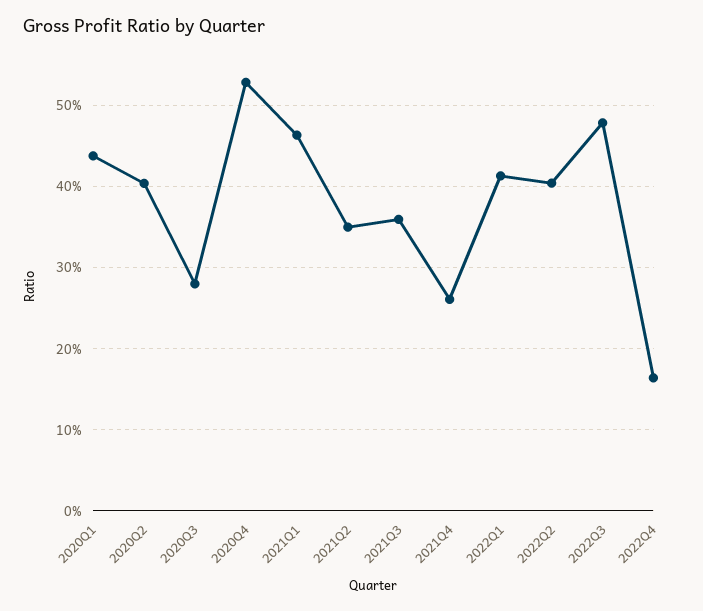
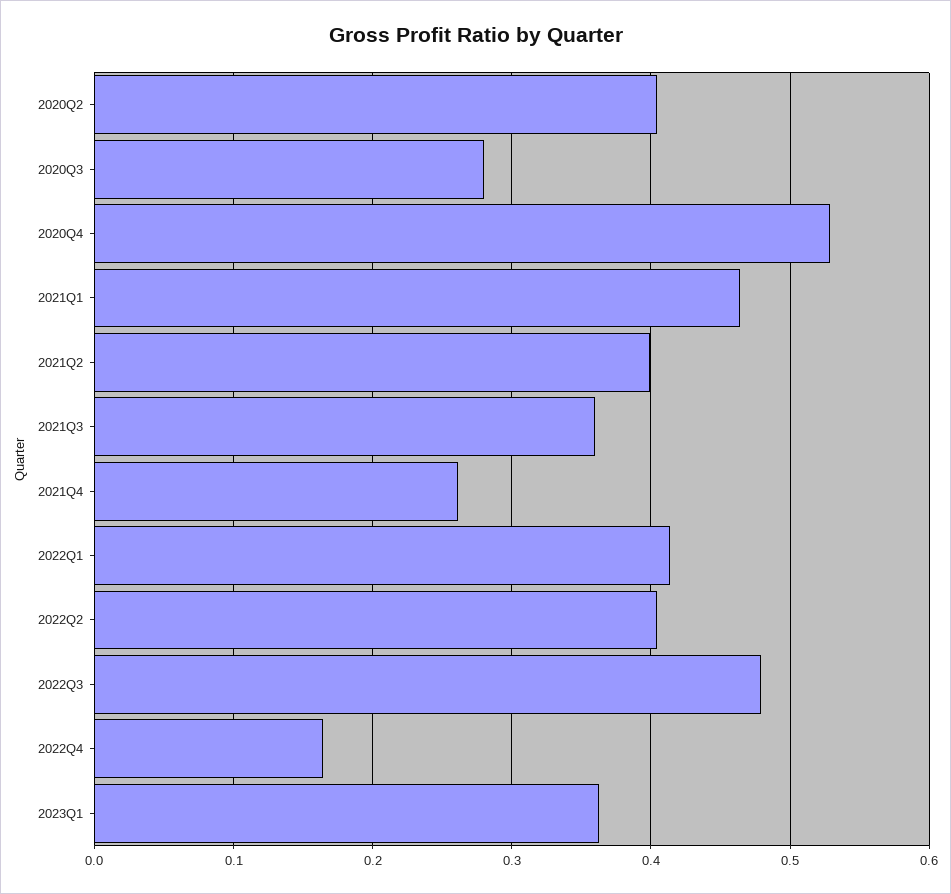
2020Q1: 0.44 -> none
2021Q2: 0.35 -> 0.4
2023Q1: none -> 0.36

